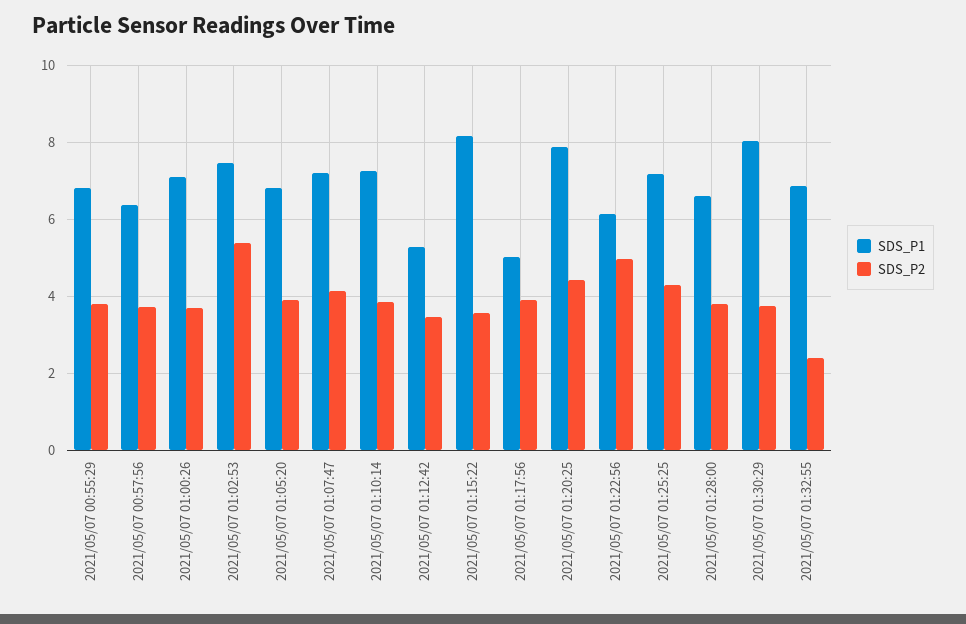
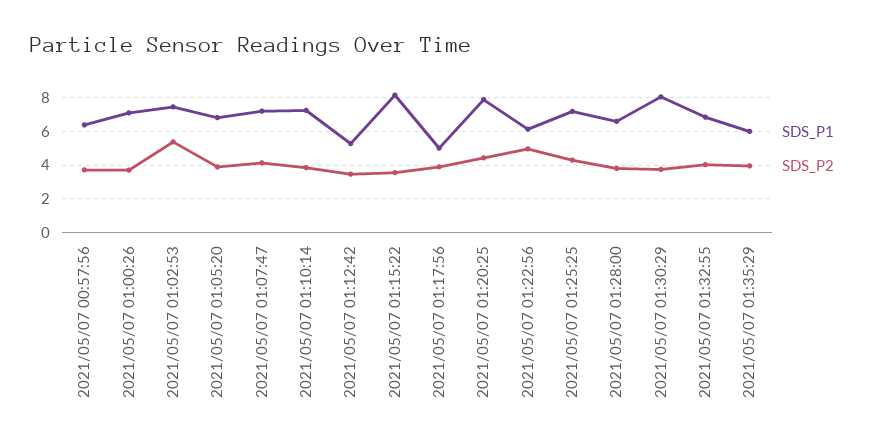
SDS_P1, 2021/05/07 00:55:29: 6.8 -> none
SDS_P2, 2021/05/07 00:55:29: 3.8 -> none
SDS_P2, 2021/05/07 01:32:55: 2.4 -> 4
SDS_P1, 2021/05/07 01:35:29: none -> 6
SDS_P2, 2021/05/07 01:35:29: none -> 4

